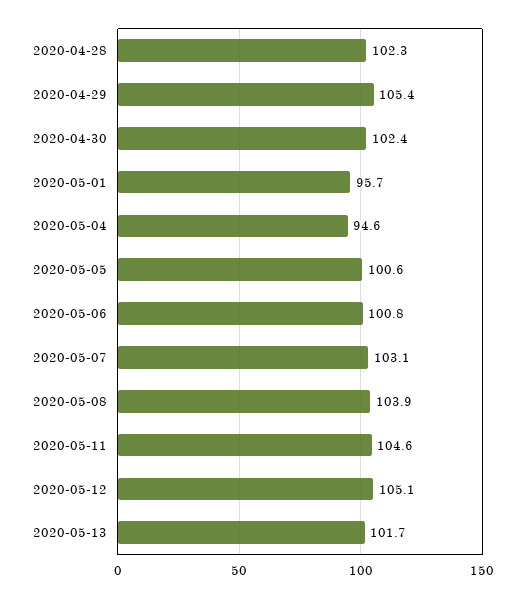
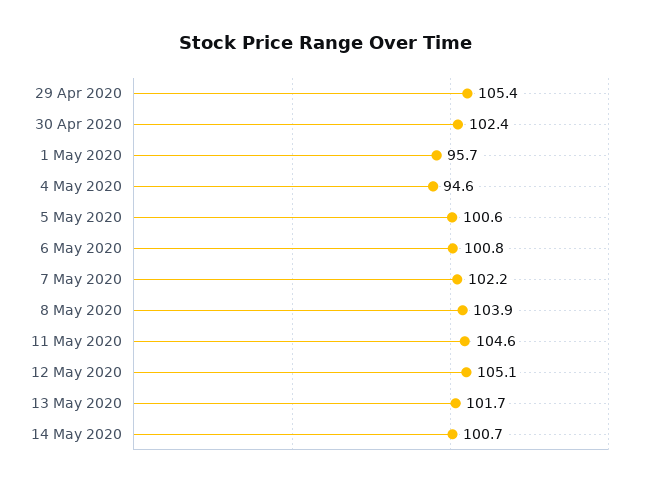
2020-04-28: 102.3 -> none
2020-05-07: 103.1 -> 102.2
14 May 2020: none -> 100.7

